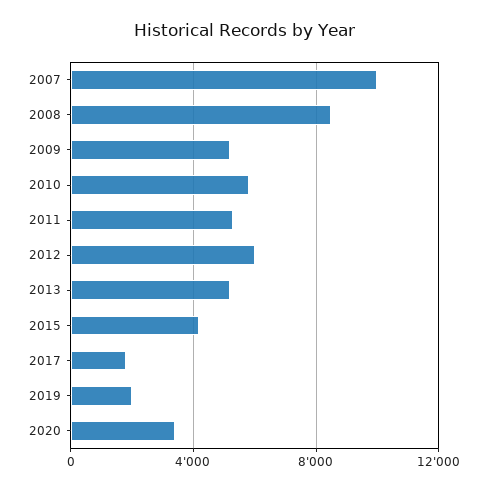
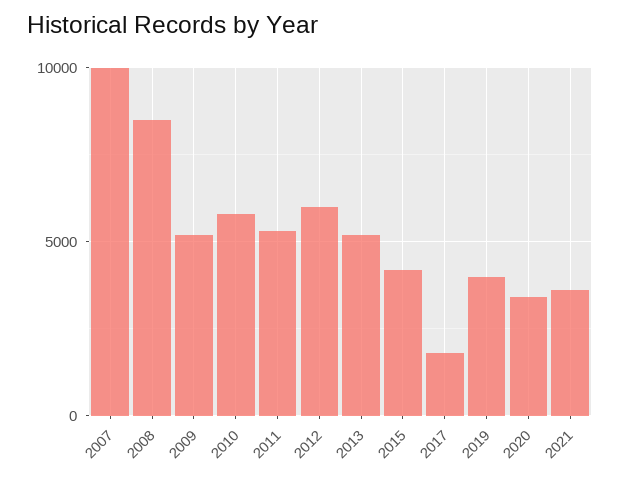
2019: 2000 -> 4000
2021: none -> 3500

